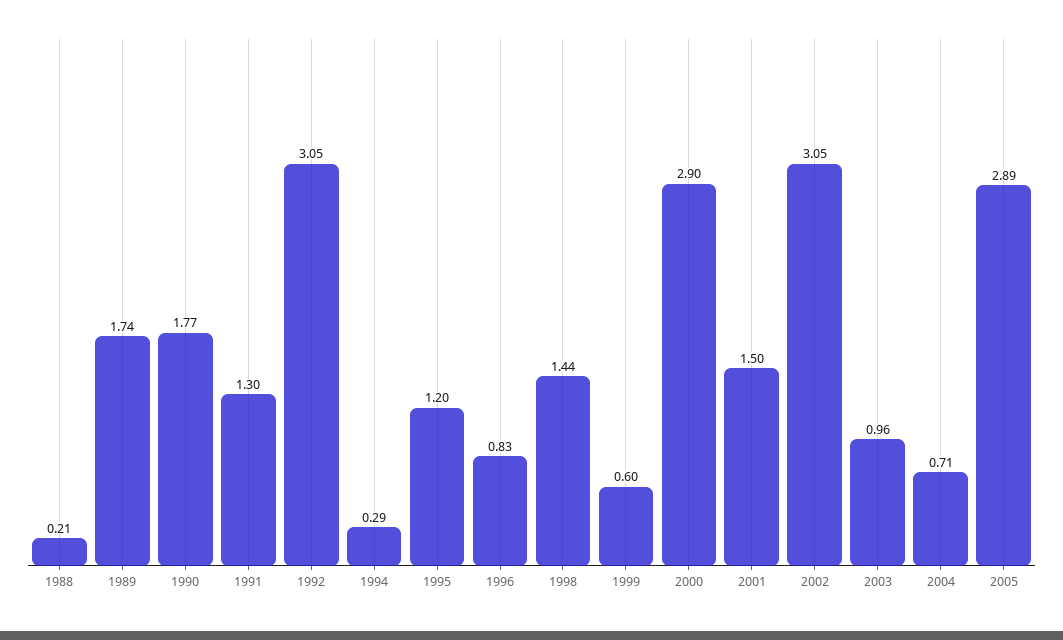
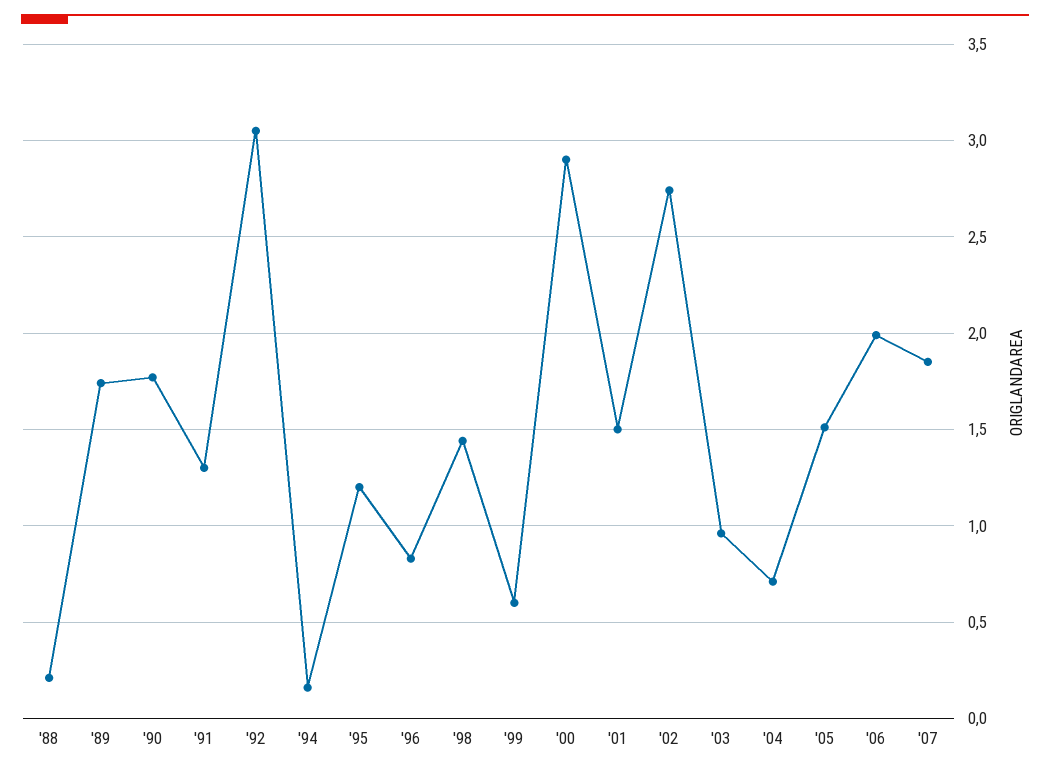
1994: 0.29 -> 0.15
2002: 3.05 -> 2.75
2005: 2.89 -> 1.5
'06: none -> 2
'07: none -> 1.85

